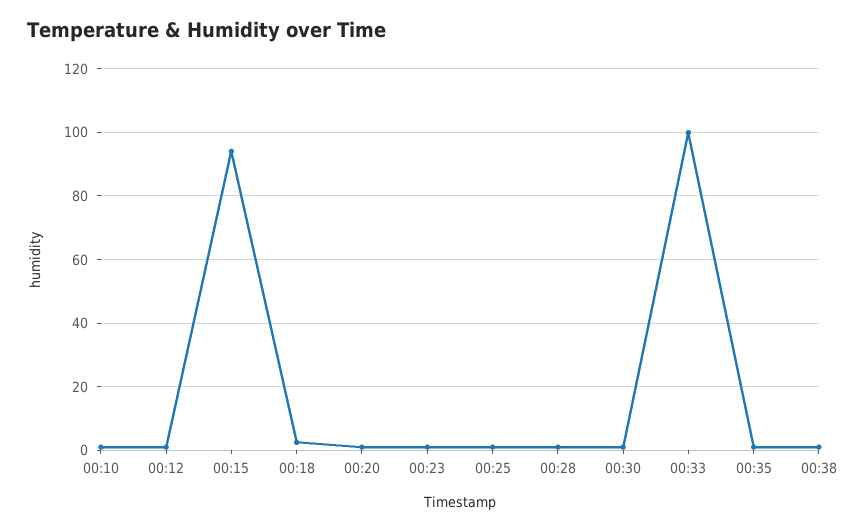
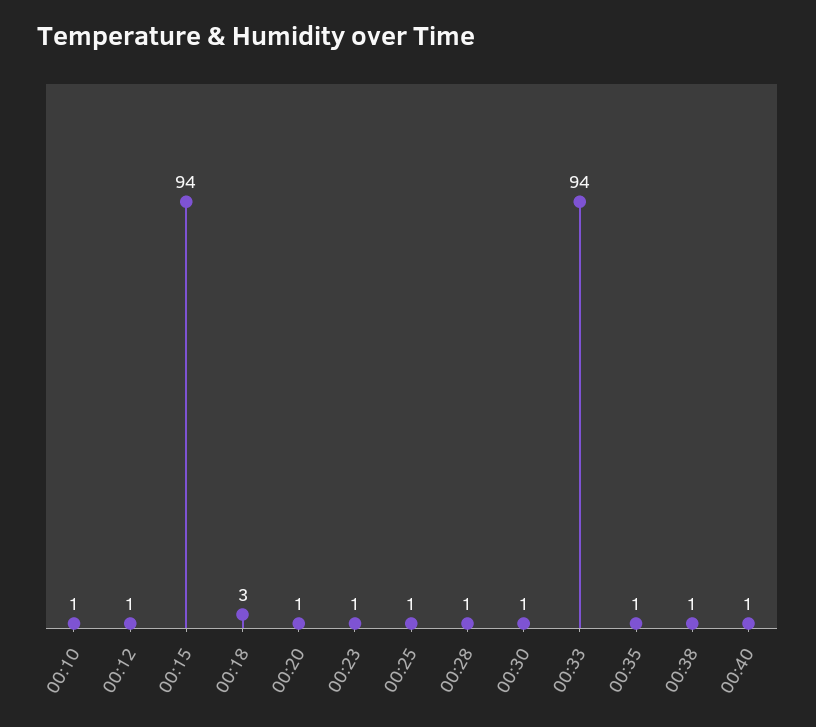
00:33: 100 -> 94
00:40: none -> 1

